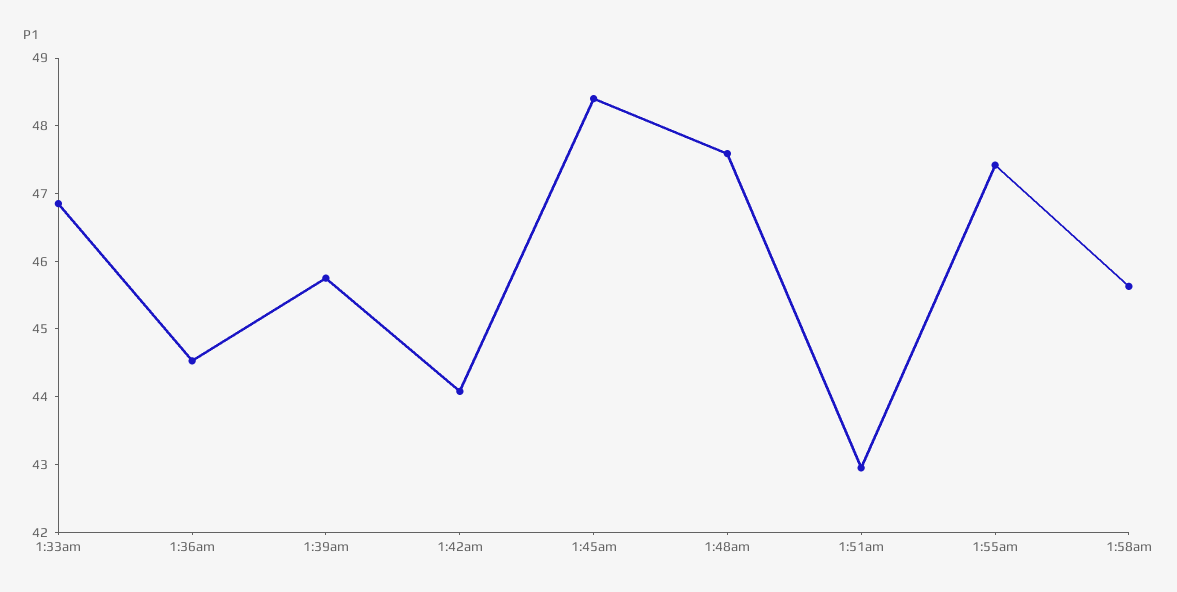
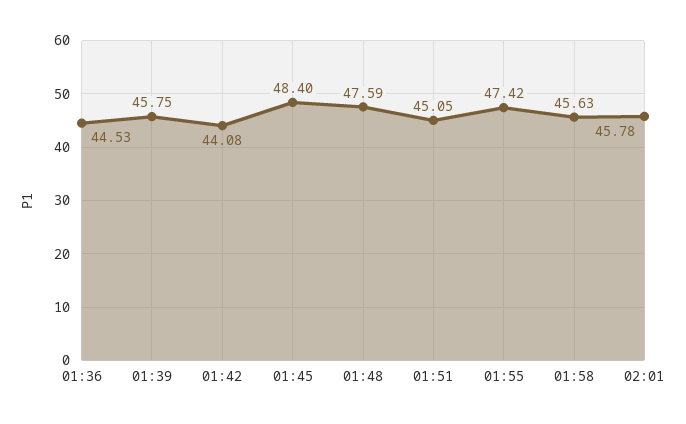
1:33am: 46.8 -> none
1:51am: 43 -> 45.05
02:01: none -> 45.78

